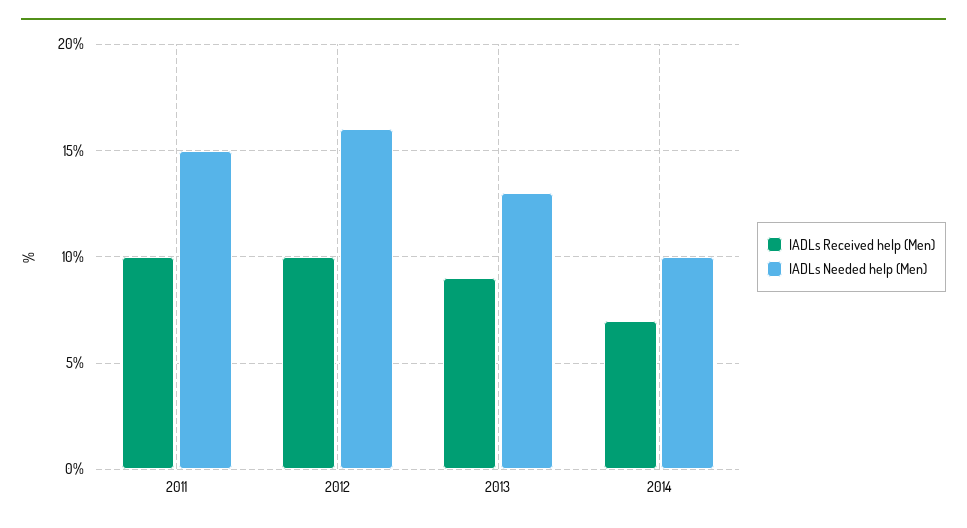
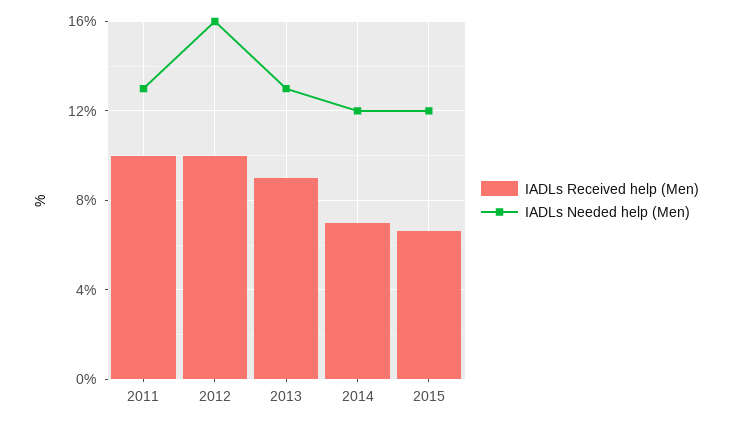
IADLs Needed help (Men), 2011: 15 -> 13
IADLs Needed help (Men), 2014: 10 -> 12
IADLs Received help (Men), 2015: none -> 6.5
IADLs Needed help (Men), 2015: none -> 12

